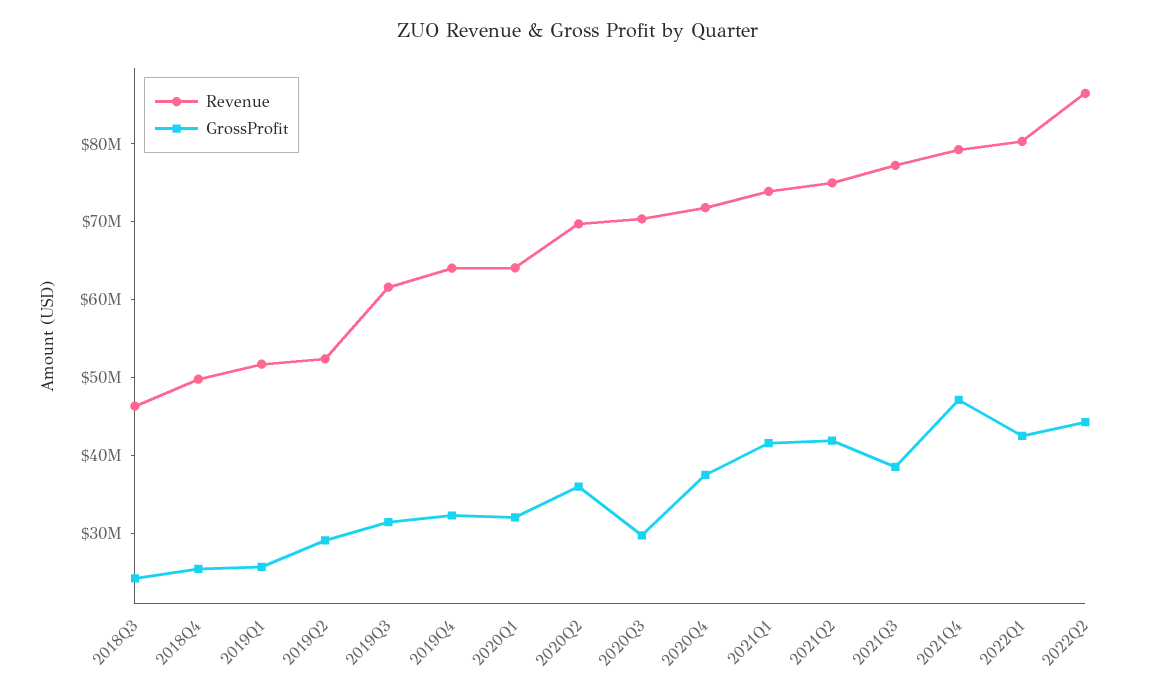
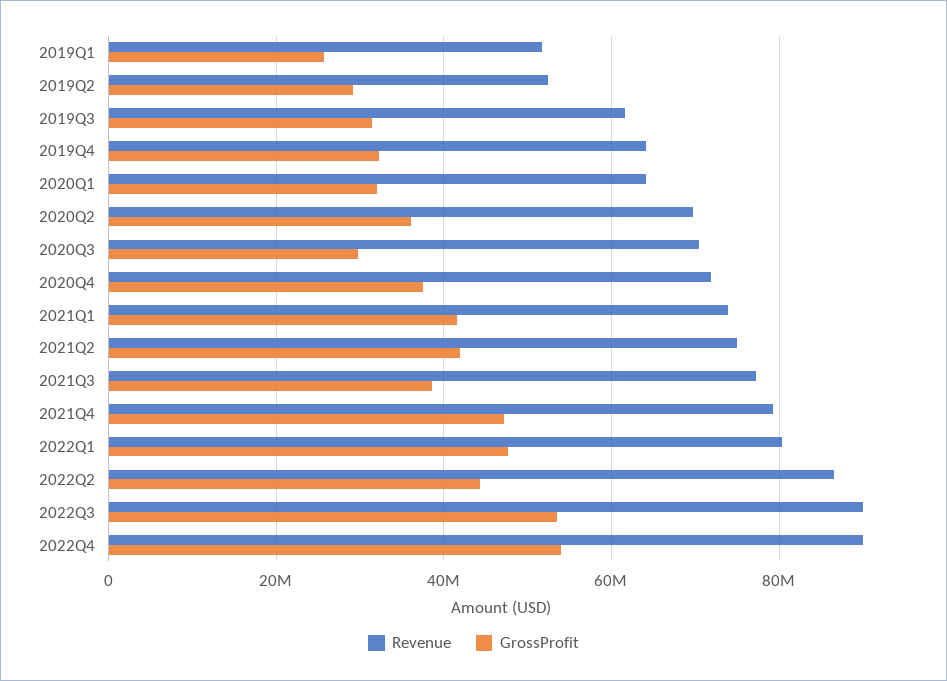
Revenue, 2018Q3: 46000000 -> none
GrossProfit, 2018Q3: 24000000 -> none
Revenue, 2018Q4: 50000000 -> none
GrossProfit, 2018Q4: 26000000 -> none
GrossProfit, 2022Q1: 42000000 -> 48000000
Revenue, 2022Q3: none -> 90000000
GrossProfit, 2022Q3: none -> 54000000
Revenue, 2022Q4: none -> 90000000
GrossProfit, 2022Q4: none -> 54000000

